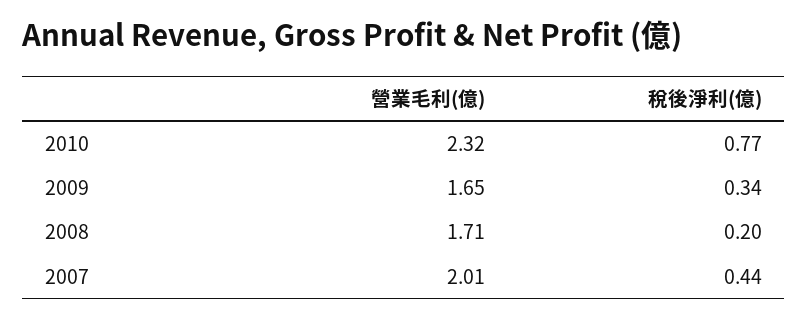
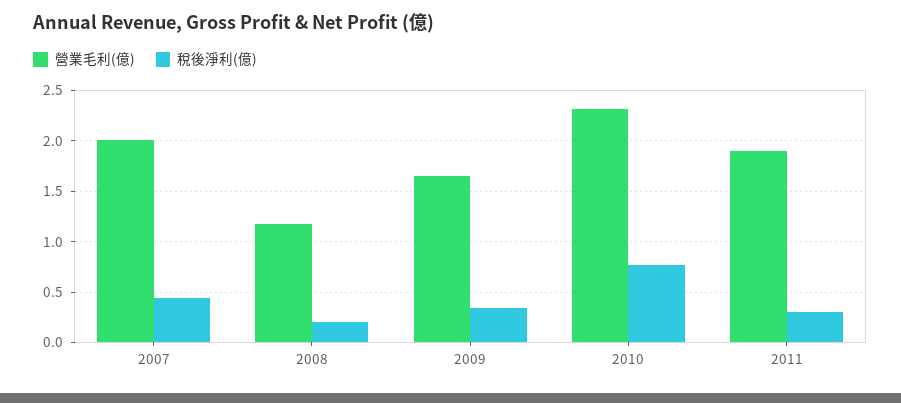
營業毛利(億), 2008: 1.71 -> 1.2
營業毛利(億), 2011: none -> 1.9
稅後淨利(億), 2011: none -> 0.3

